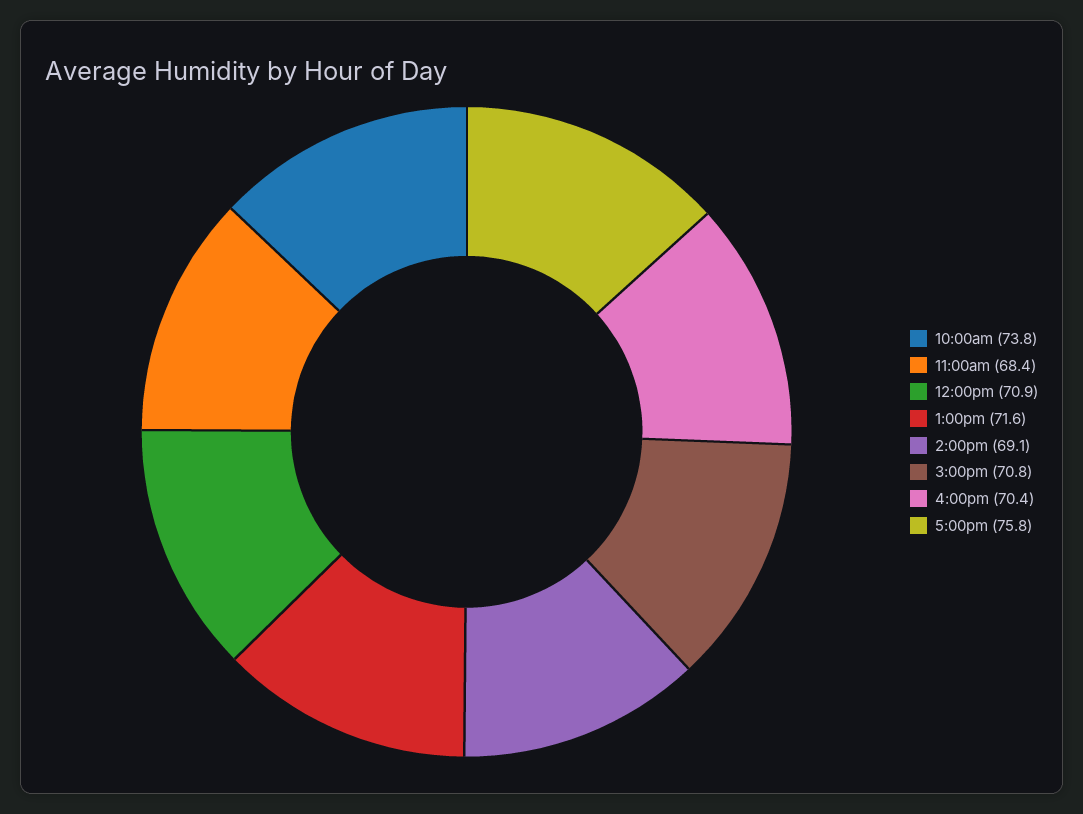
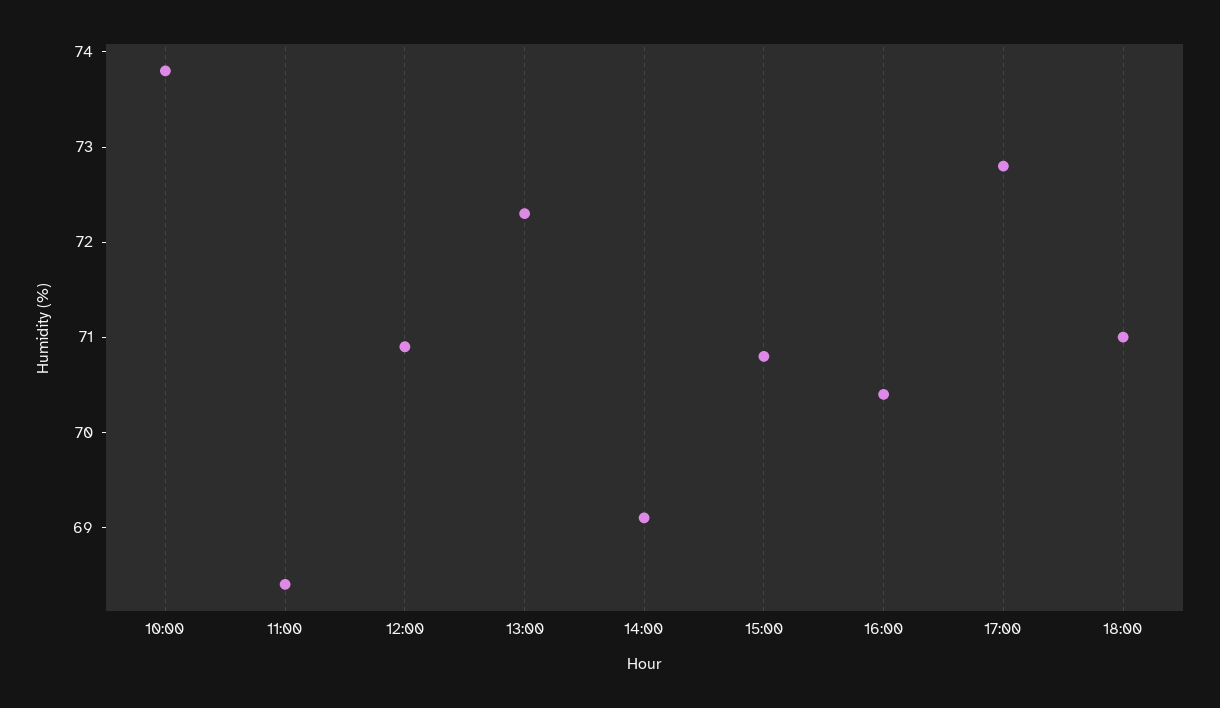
1:00pm: 71.6 -> 72.3
5:00pm: 75.8 -> 72.8
18:00: none -> 71

